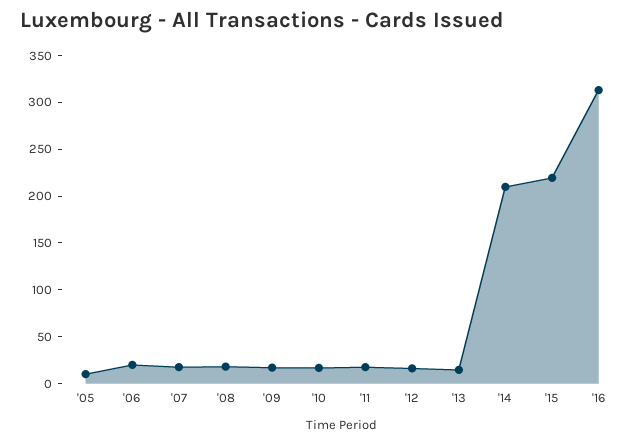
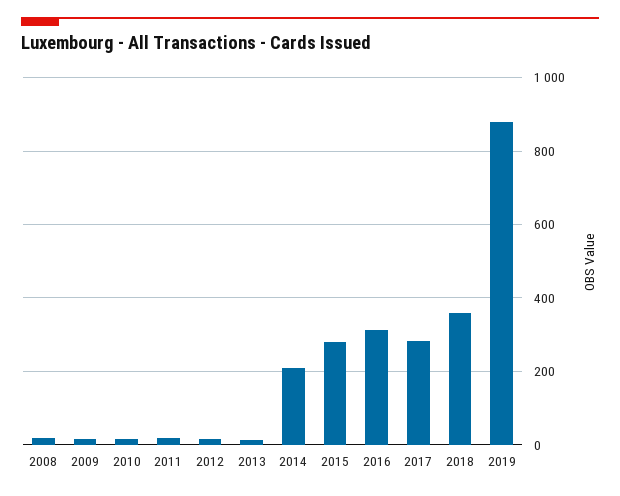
'05: 10 -> none
'06: 20 -> none
'07: 20 -> none
'15: 220 -> 280
2017: none -> 280
2018: none -> 360
2019: none -> 880

